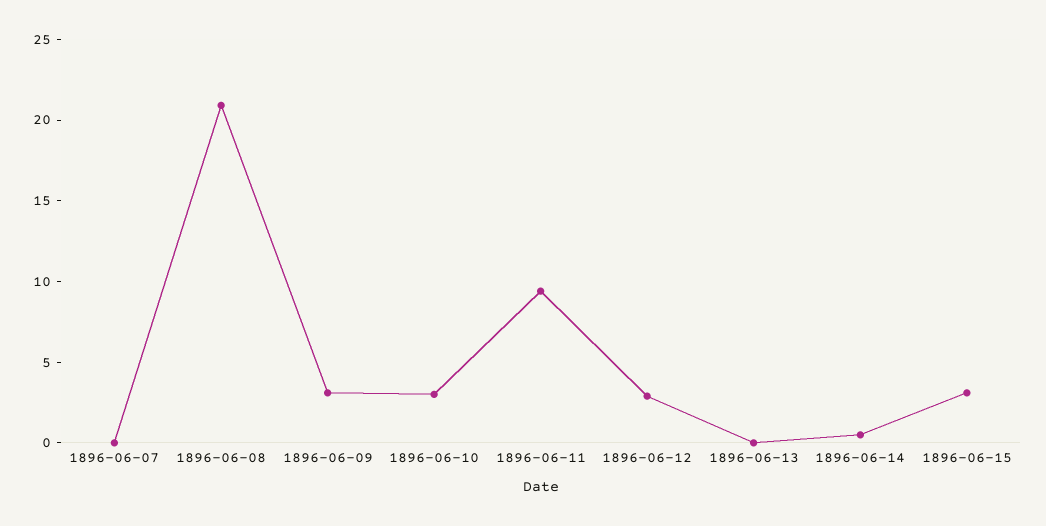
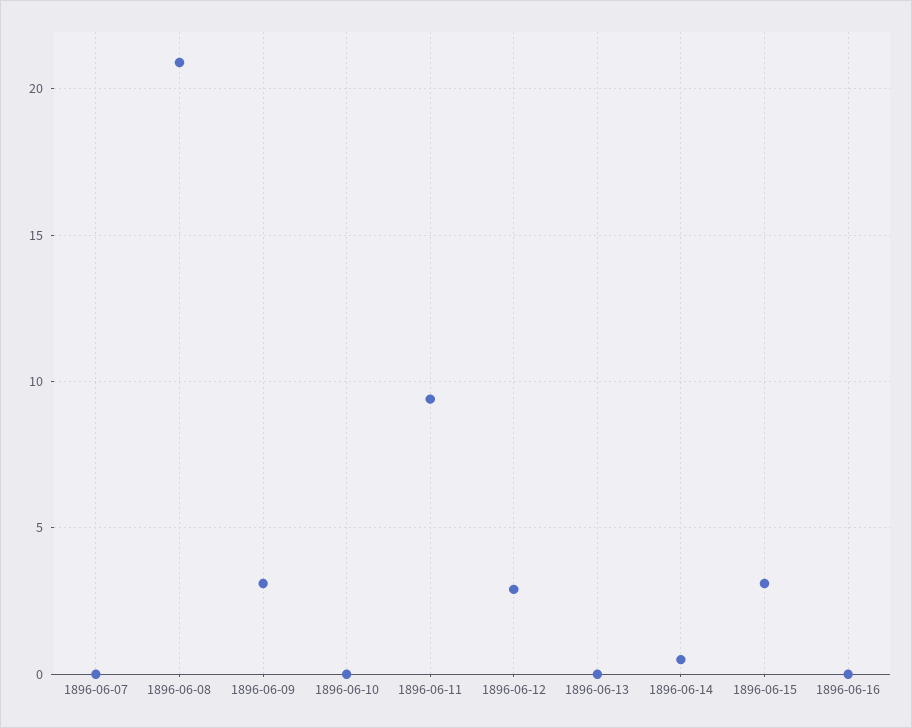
1896-06-10: 3 -> 0
1896-06-16: none -> 0

